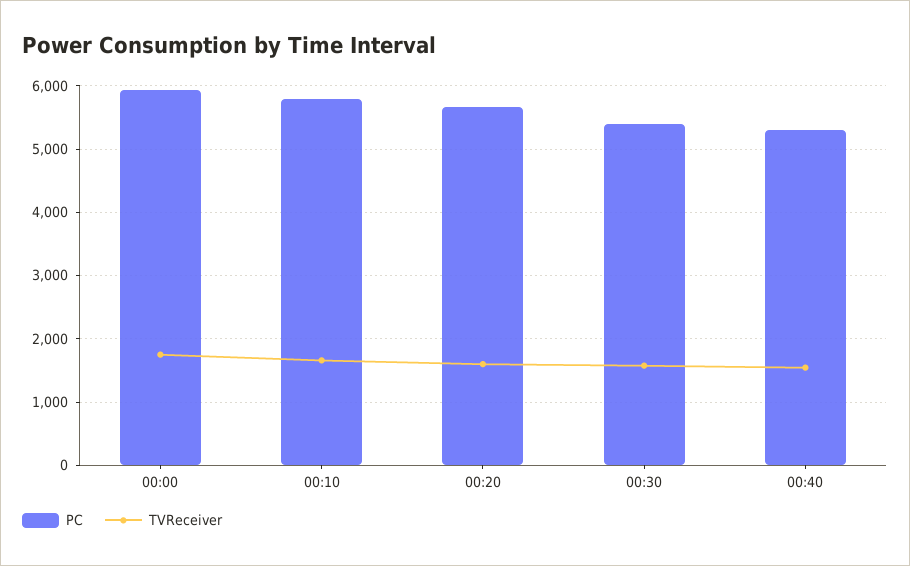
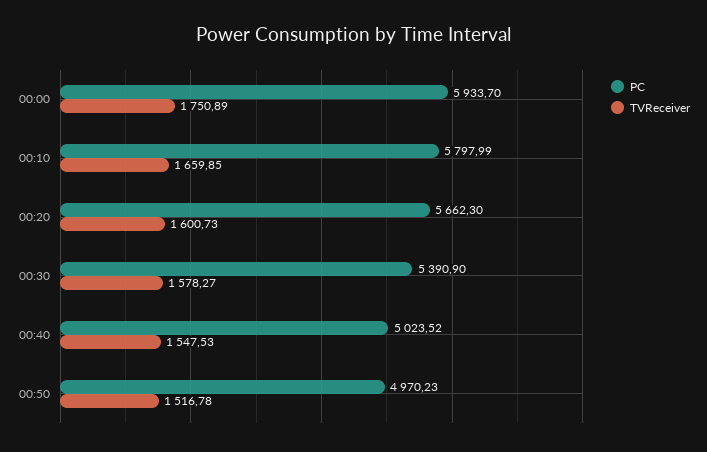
PC, 00:40: 5300 -> 5023.52
PC, 00:50: none -> 4970.23
TVReceiver, 00:50: none -> 1516.78

